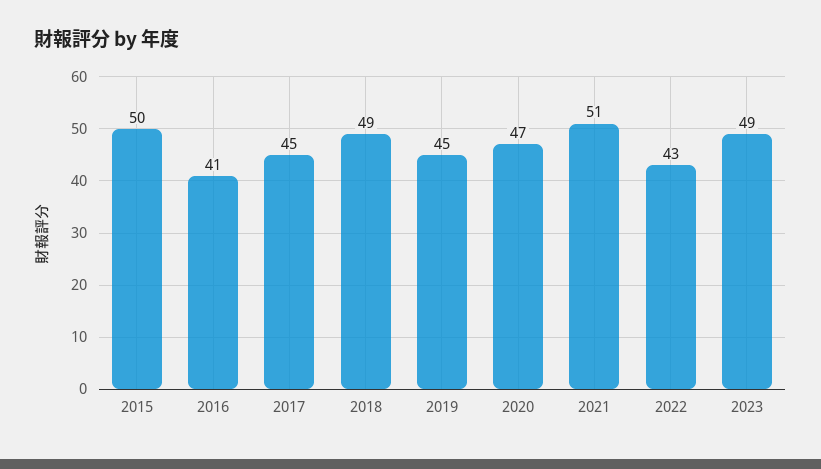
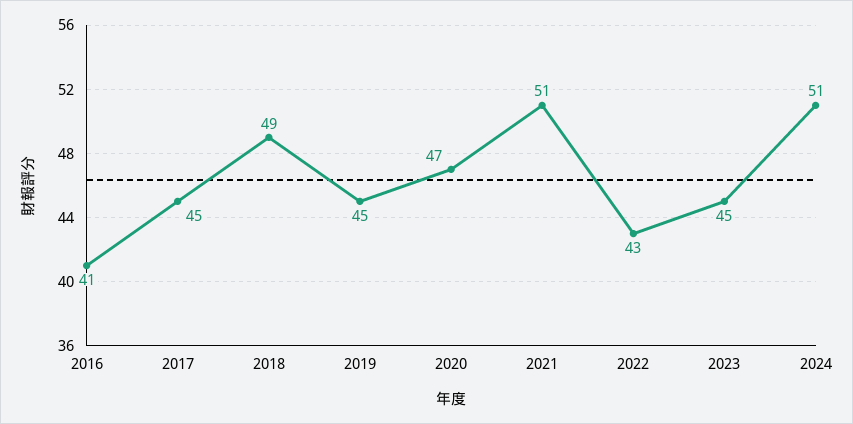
2015: 50 -> none
2023: 49 -> 45
2024: none -> 51

